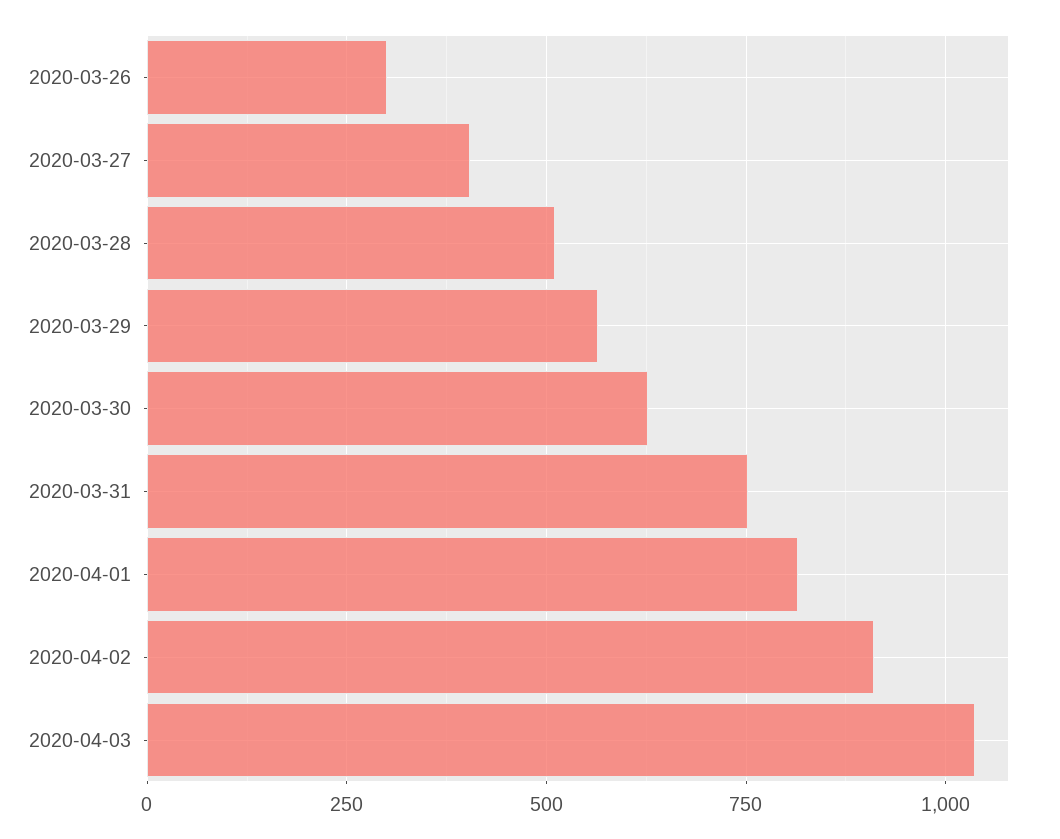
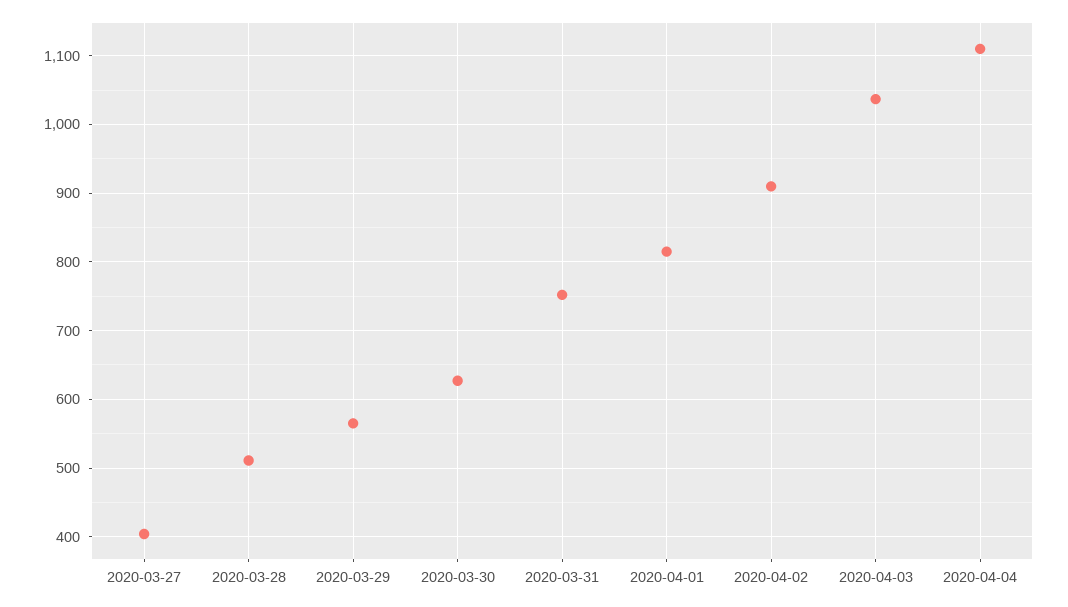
2020-03-26: 300 -> none
2020-04-04: none -> 1110

